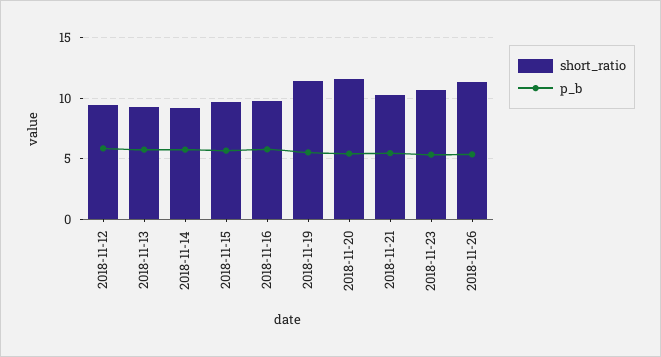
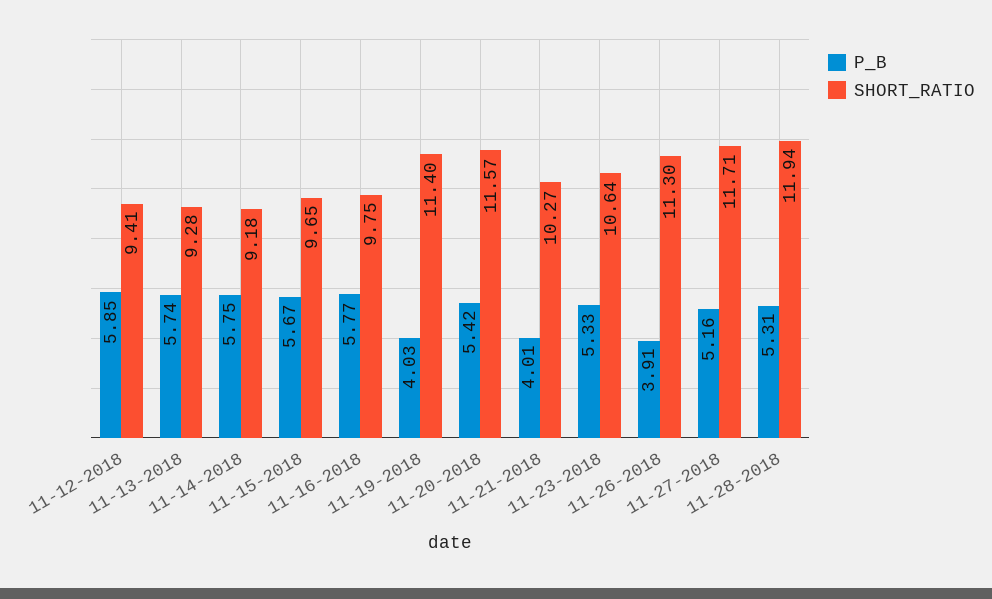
p_b, 2018-11-19: 5.5 -> 4.03
p_b, 2018-11-21: 5.5 -> 4.01
p_b, 2018-11-26: 5.5 -> 3.91
p_b, 11-27-2018: none -> 5.16
short_ratio, 11-27-2018: none -> 11.71
p_b, 11-28-2018: none -> 5.31
short_ratio, 11-28-2018: none -> 11.94

